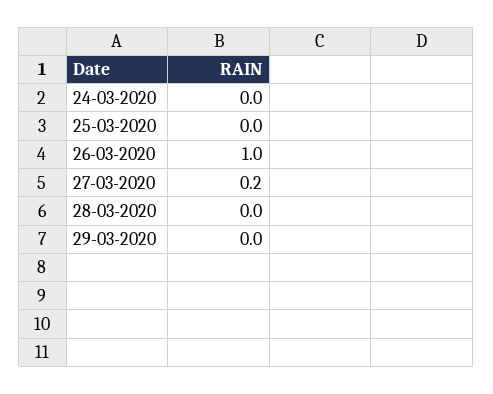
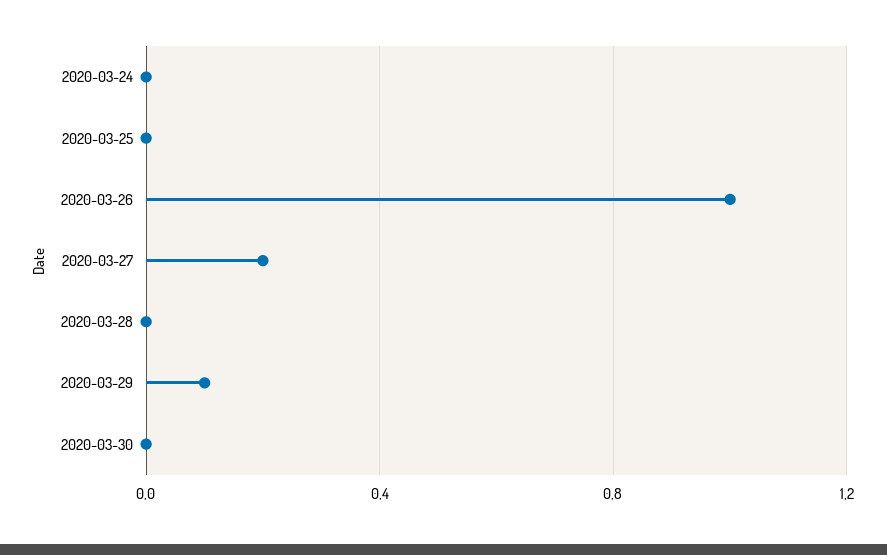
29-03-2020: 0 -> 0.1
2020-03-30: none -> 0

